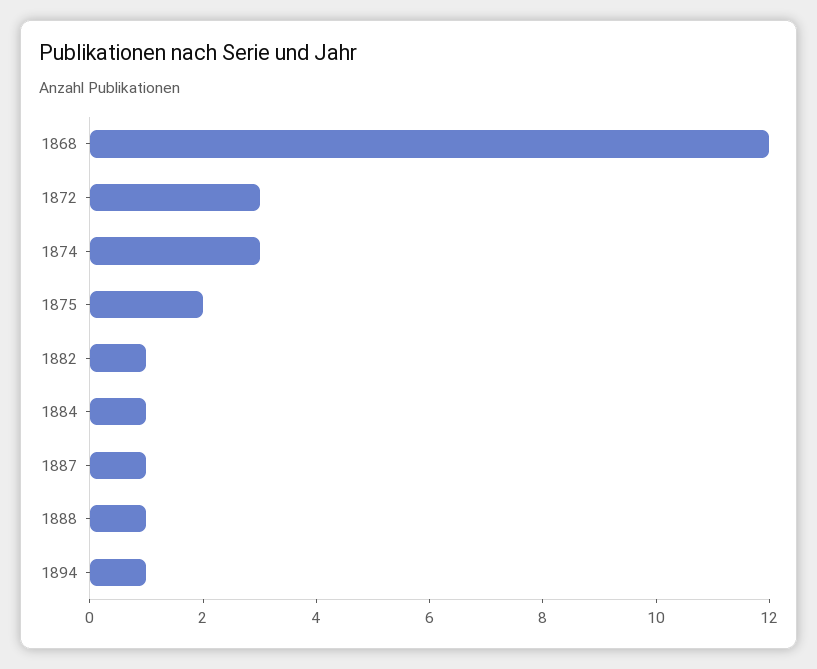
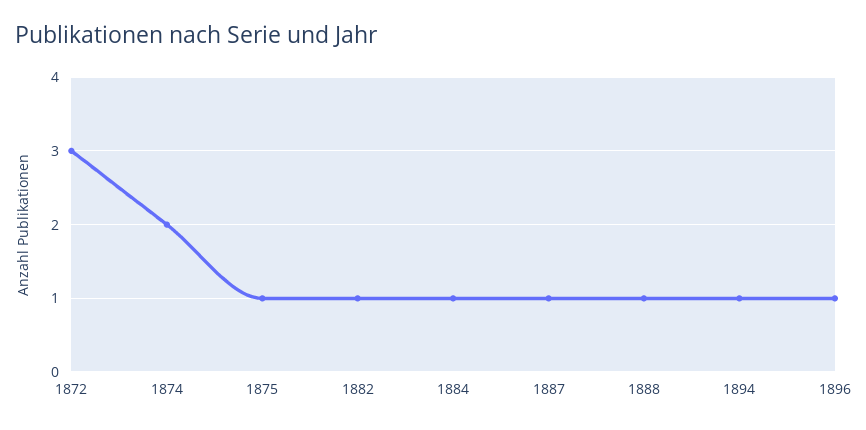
1868: 12 -> none
1874: 3 -> 2
1875: 2 -> 1
1896: none -> 1

